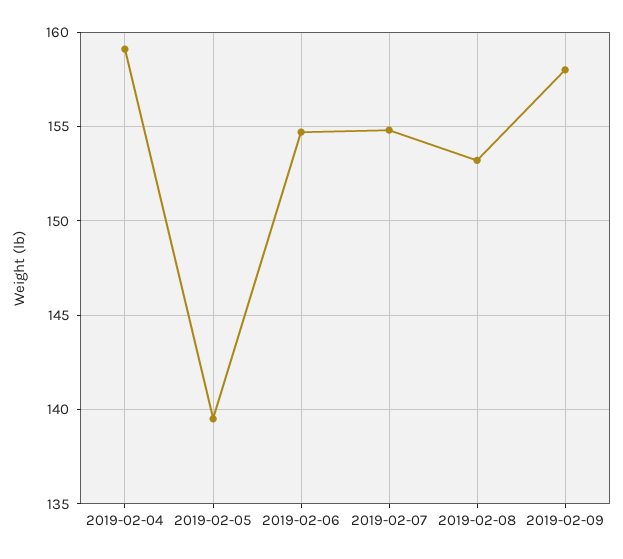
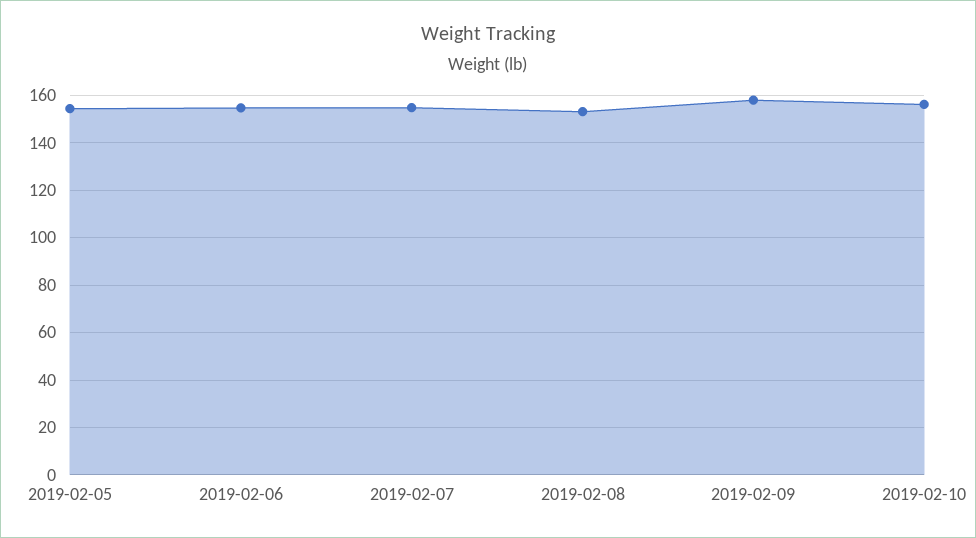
2019-02-04: 159 -> none
2019-02-05: 139.5 -> 155
2019-02-10: none -> 155

